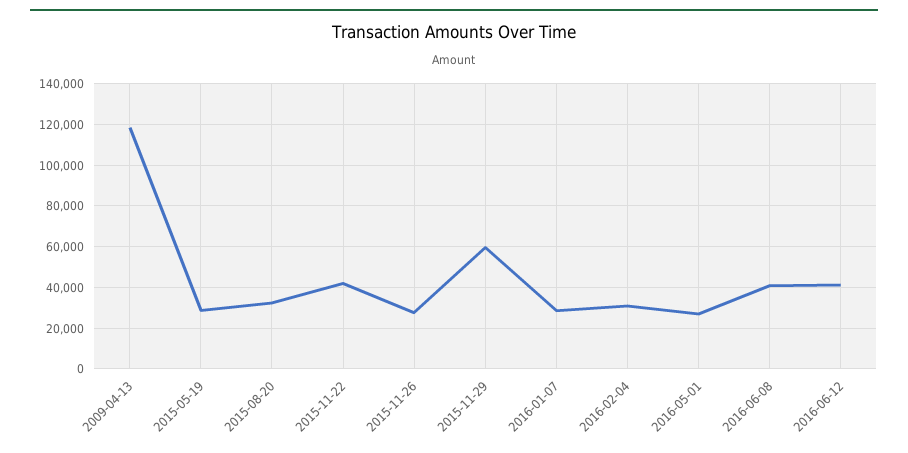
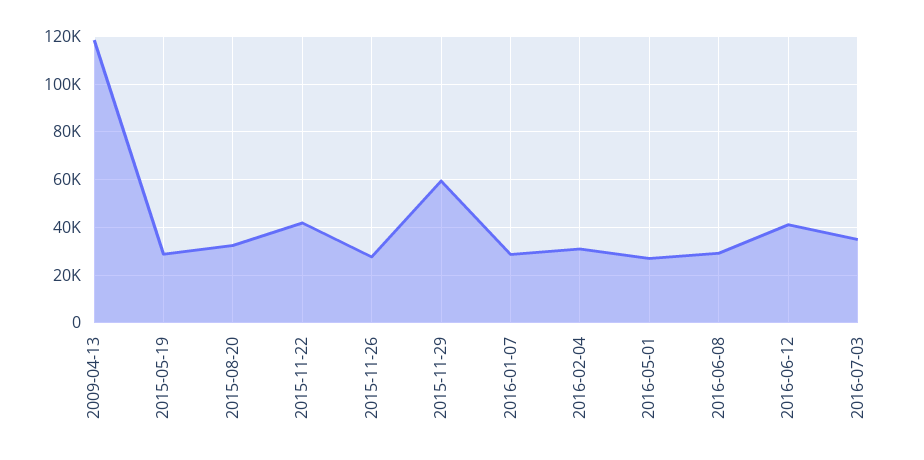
2016-06-08: 40000 -> 30000
2016-07-03: none -> 35000

